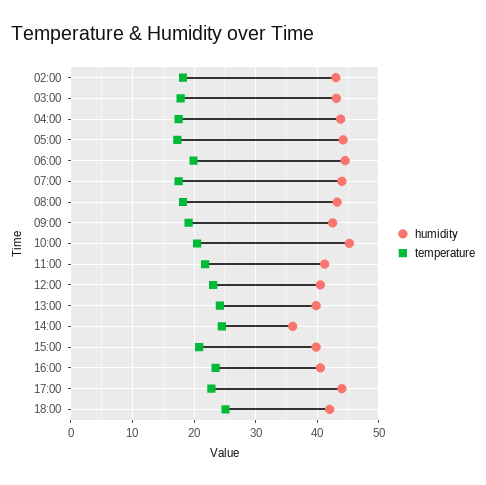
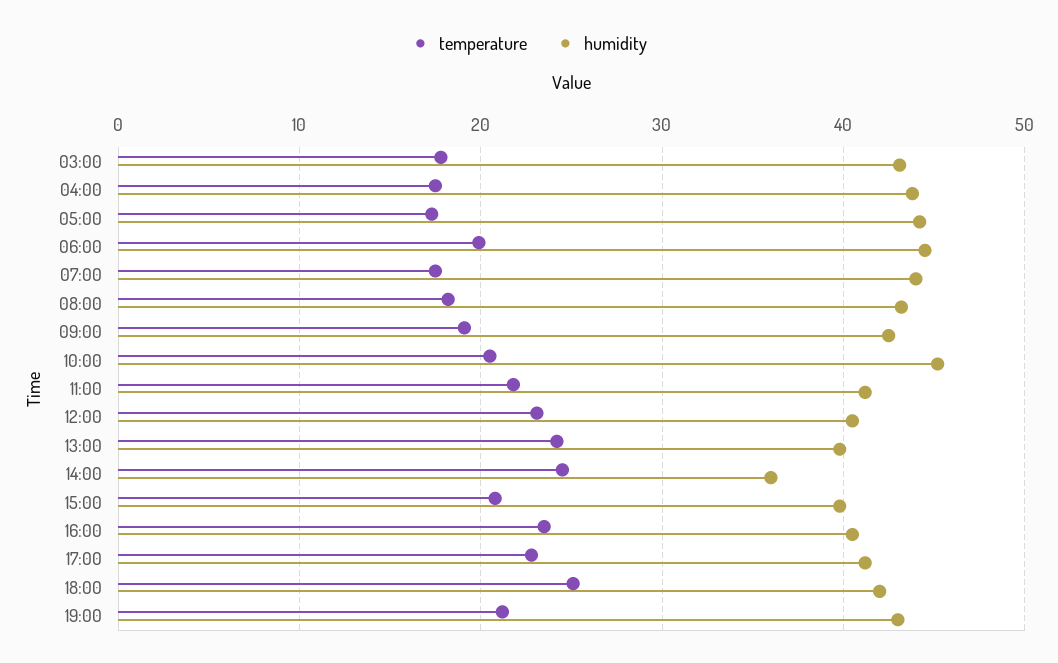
humidity, 02:00: 43 -> none
temperature, 02:00: 18 -> none
humidity, 17:00: 44 -> 41
temperature, 19:00: none -> 21
humidity, 19:00: none -> 43

